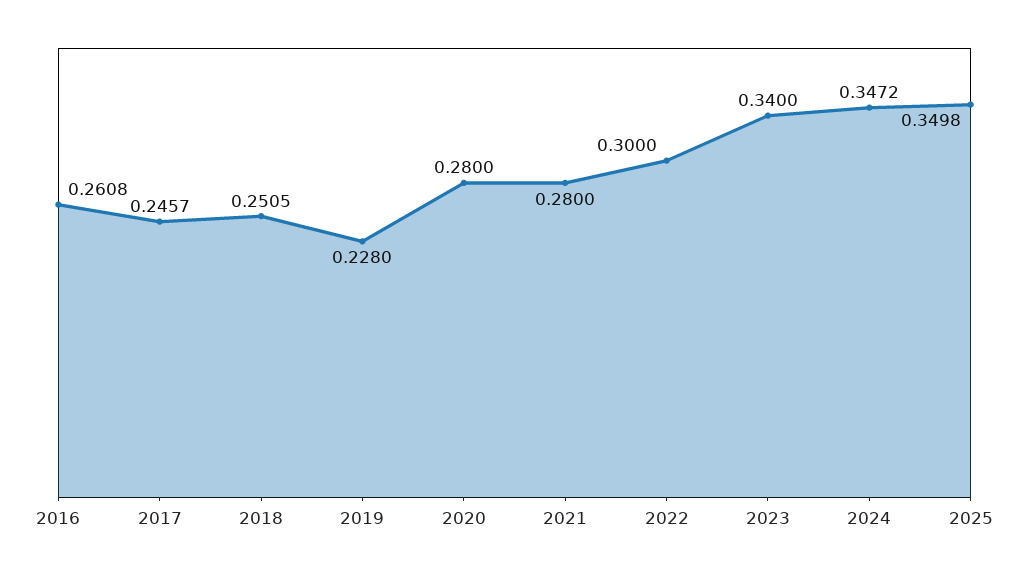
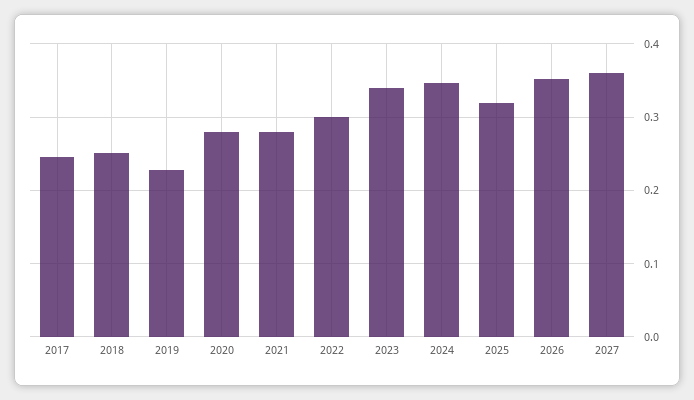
2016: 0.2608 -> none
2025: 0.3498 -> 0.32
2026: none -> 0.35
2027: none -> 0.36

